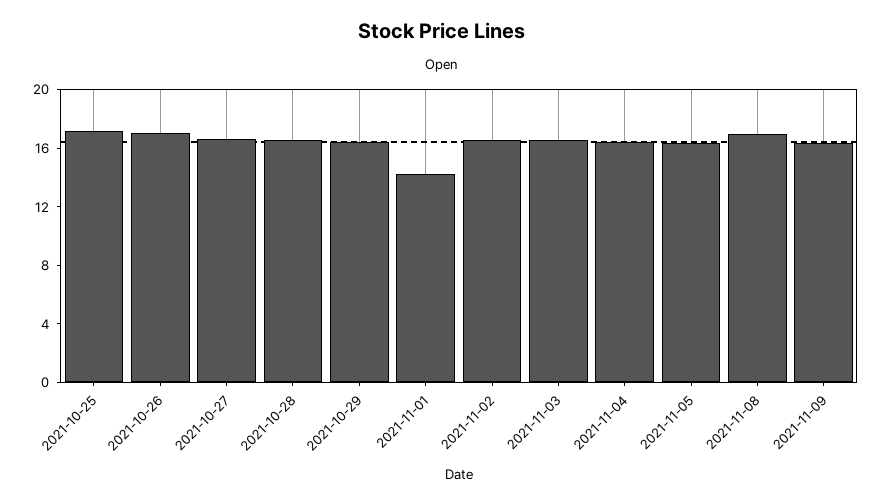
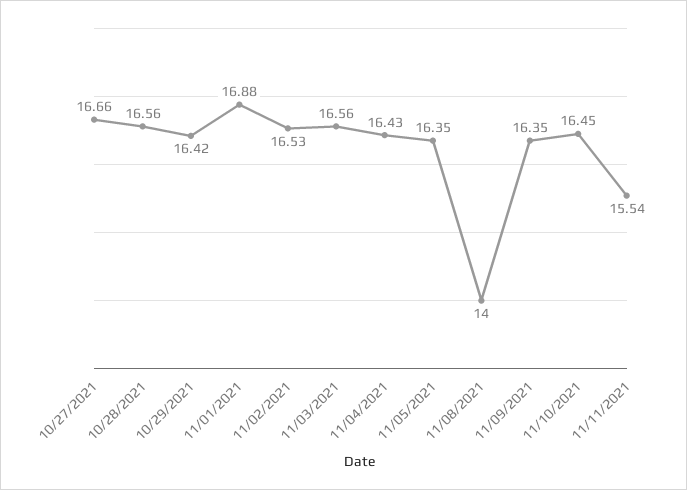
2021-10-25: 17 -> none
2021-10-26: 17 -> none
2021-11-01: 14 -> 16.88
2021-11-08: 17 -> 14
11/10/2021: none -> 16.45
11/11/2021: none -> 15.54

